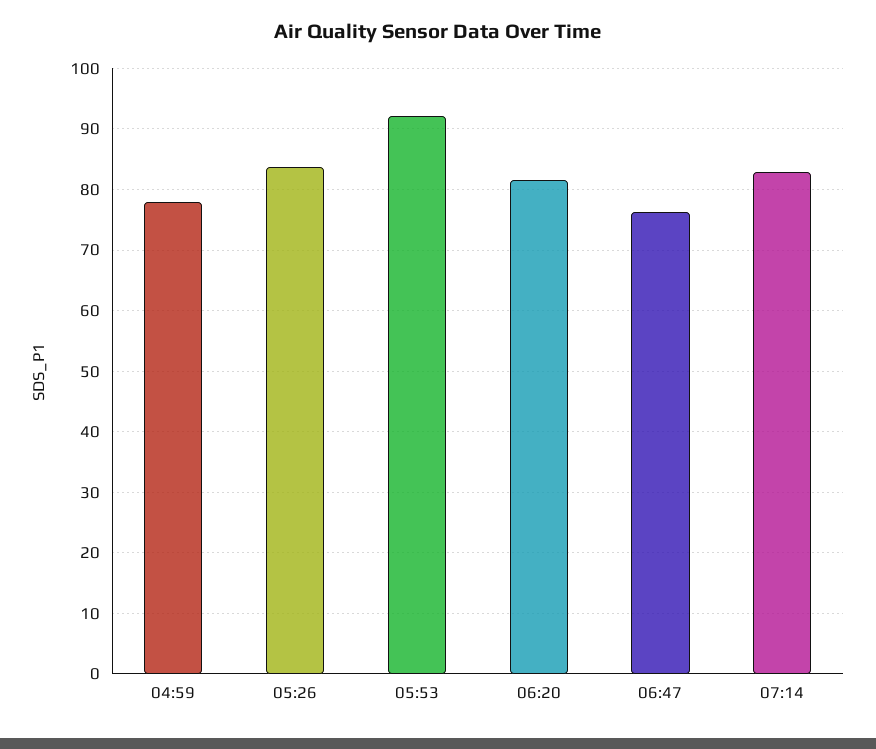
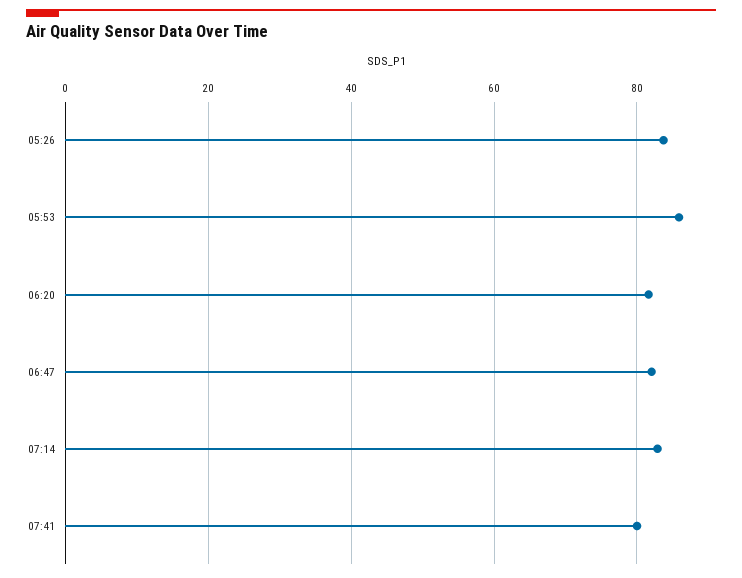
04:59: 78 -> none
05:53: 92 -> 86
06:47: 76 -> 82
07:41: none -> 80

